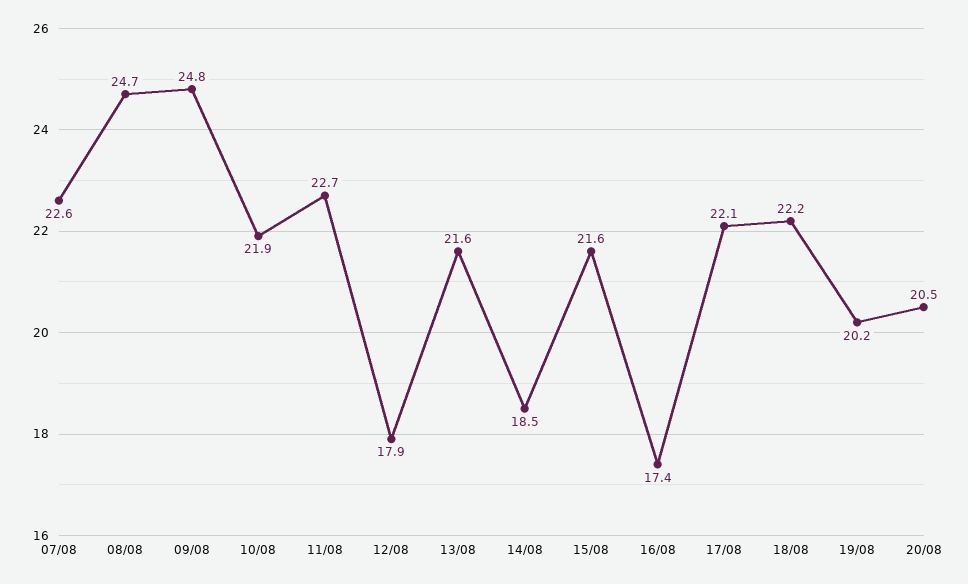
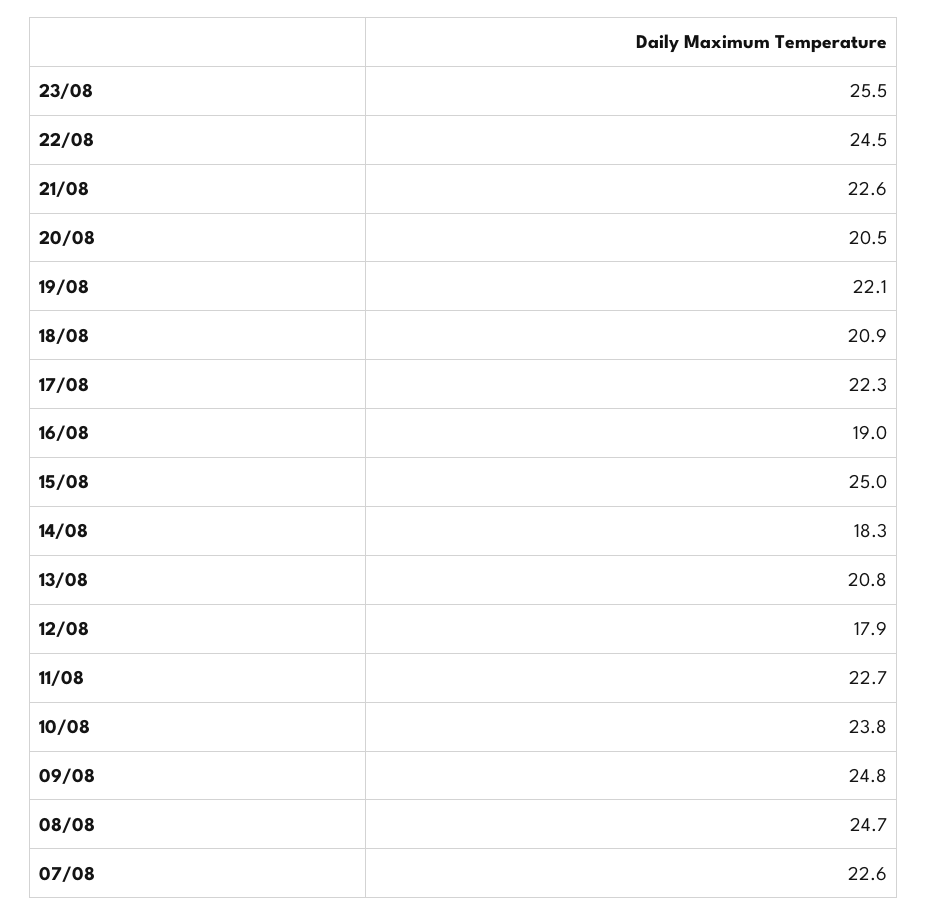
10/08: 21.9 -> 23.8
13/08: 21.6 -> 20.8
14/08: 18.5 -> 18.3
15/08: 21.6 -> 25
16/08: 17.4 -> 19
17/08: 22.1 -> 22.3
18/08: 22.2 -> 20.9
19/08: 20.2 -> 22.1
23/08: none -> 25.5
22/08: none -> 24.5
21/08: none -> 22.6

